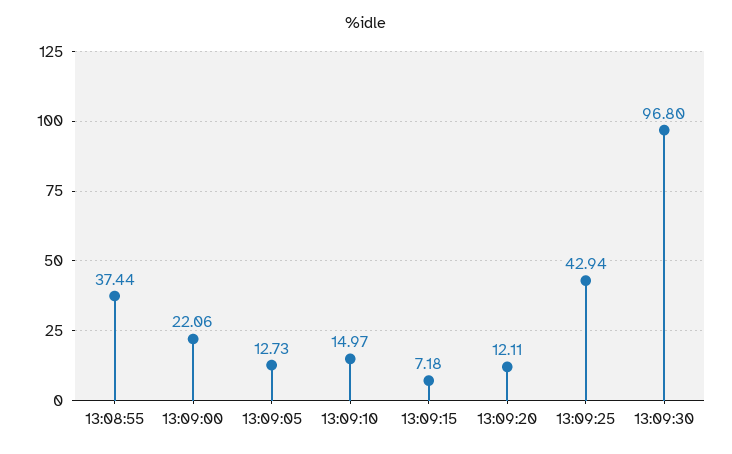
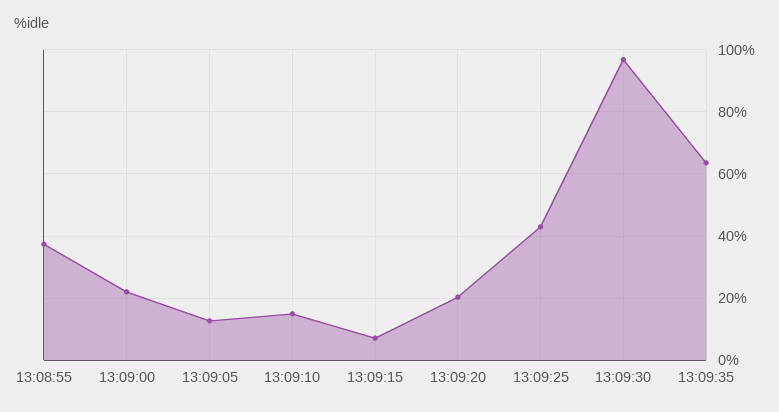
13:09:20: 12.11 -> 20
13:09:35: none -> 64

